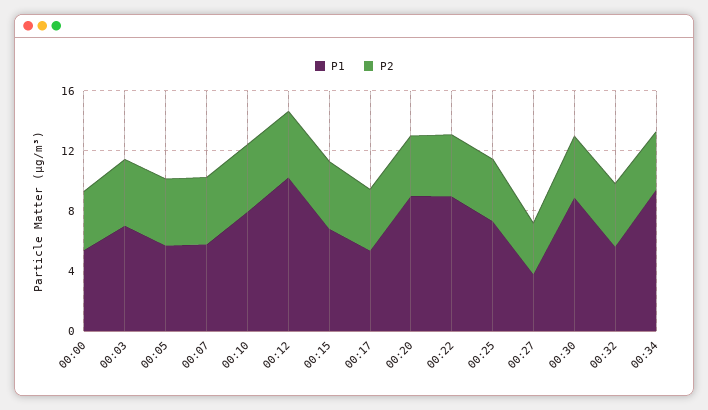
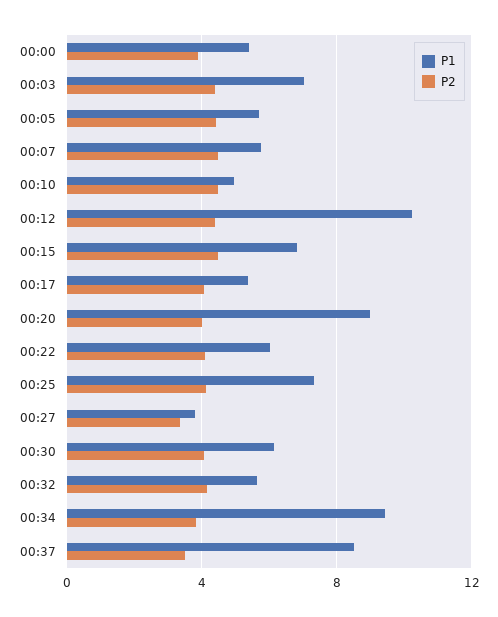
P1, 00:10: 8 -> 5
P1, 00:22: 9 -> 6
P1, 00:30: 9 -> 6
P1, 00:37: none -> 8.5
P2, 00:37: none -> 3.5

